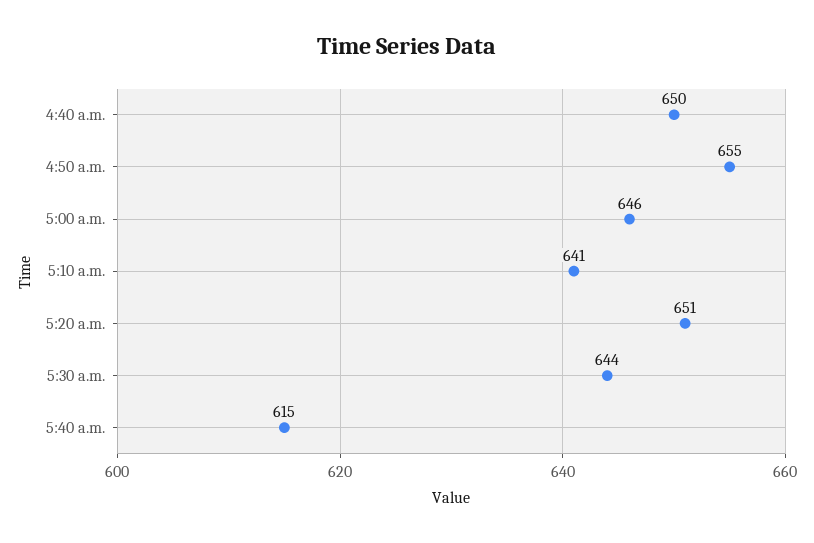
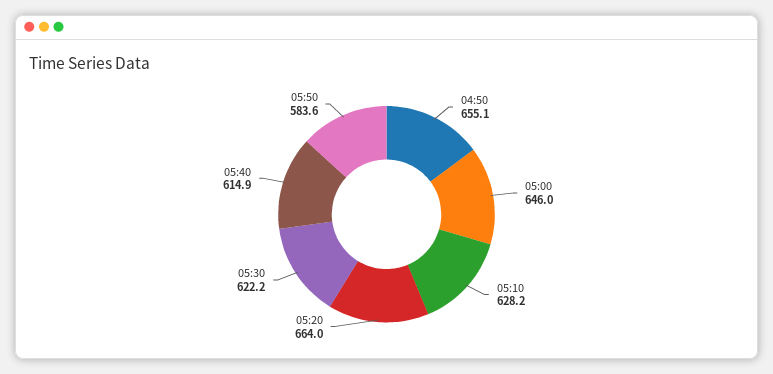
4:40 a.m.: 650 -> none
5:10 a.m.: 641 -> 628.2
5:20 a.m.: 651 -> 664
5:30 a.m.: 644 -> 622.2
05:50: none -> 583.6

